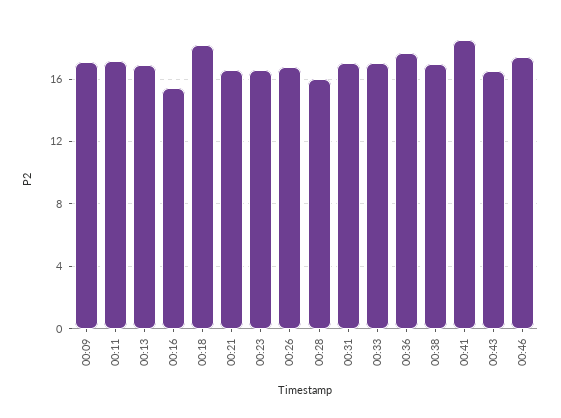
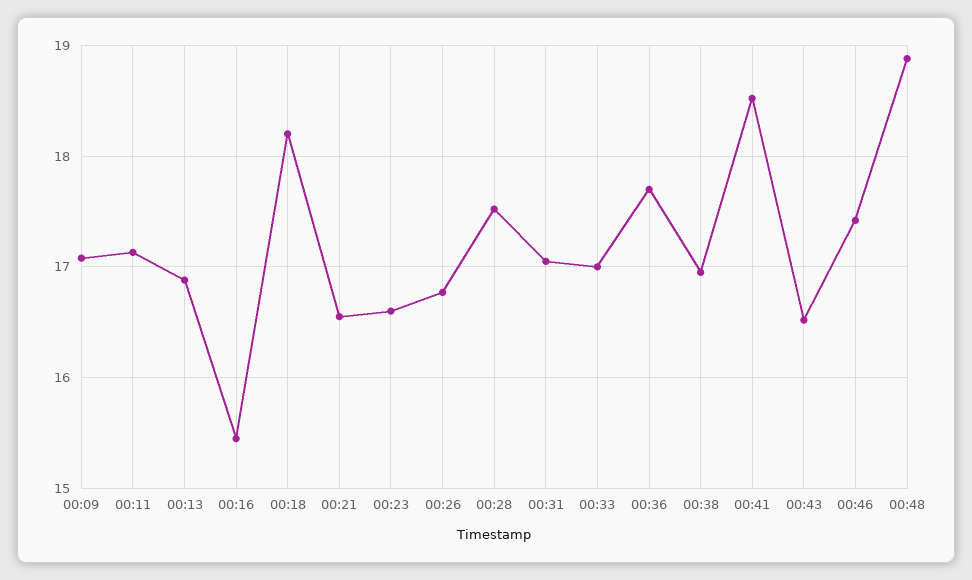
00:28: 16 -> 17.5
00:48: none -> 18.9

